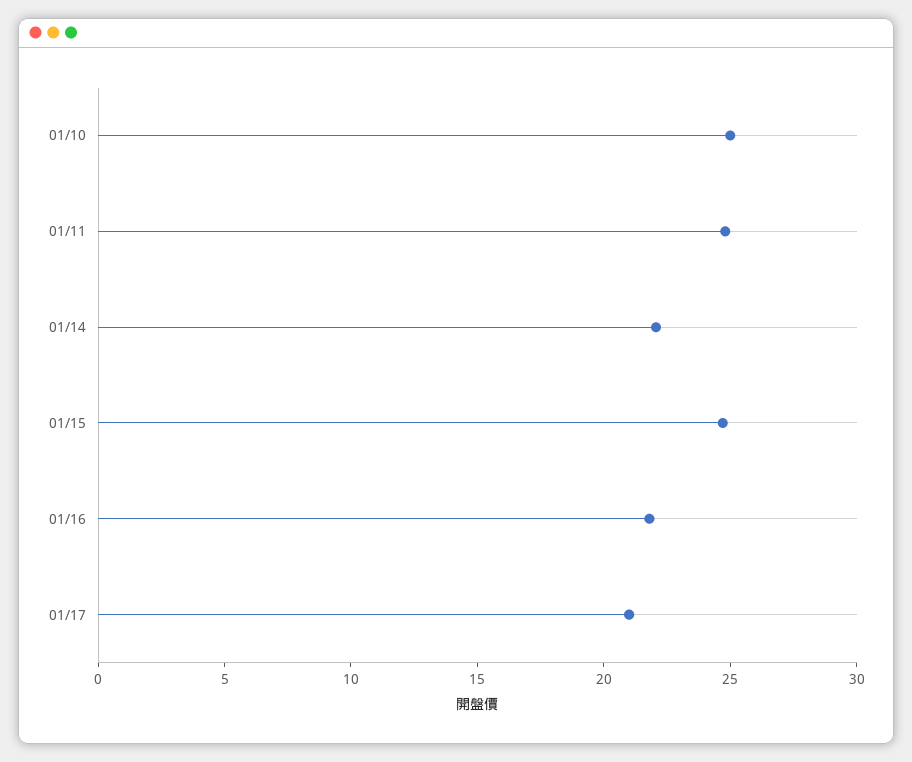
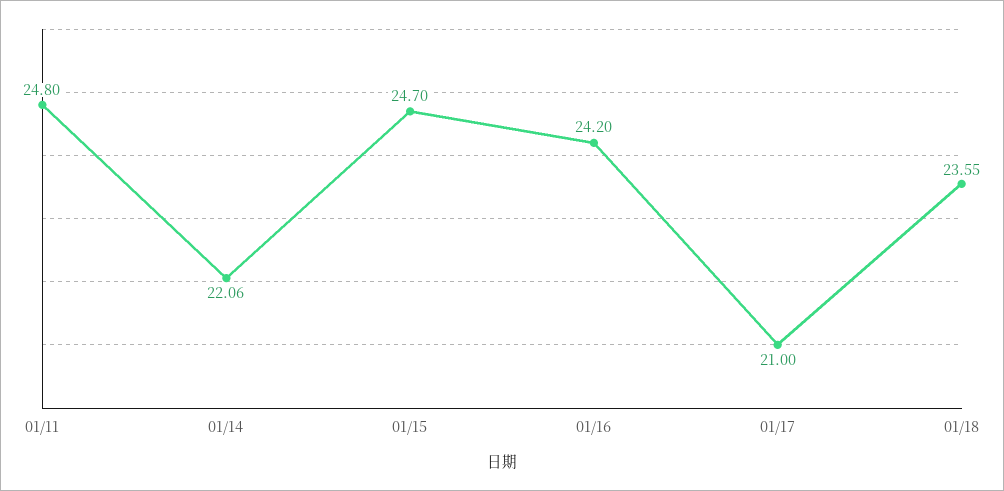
01/10: 25 -> none
01/16: 22 -> 24.2
01/18: none -> 23.55

